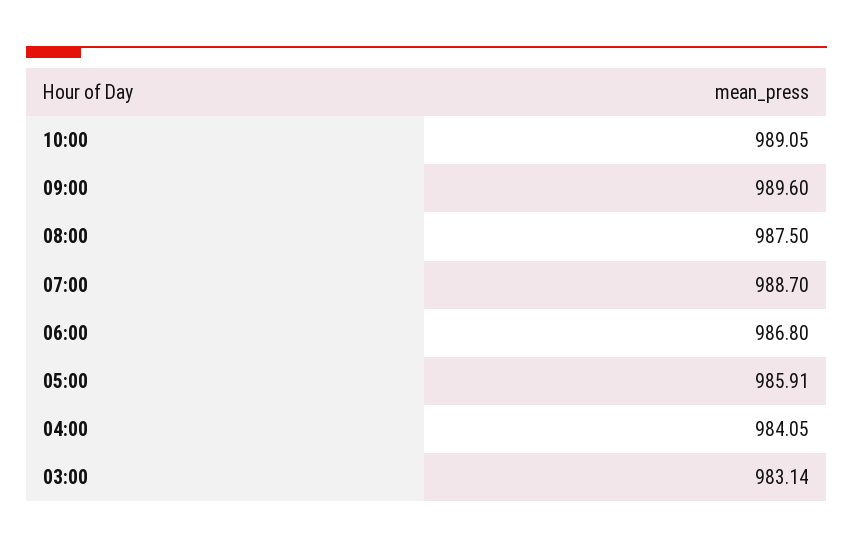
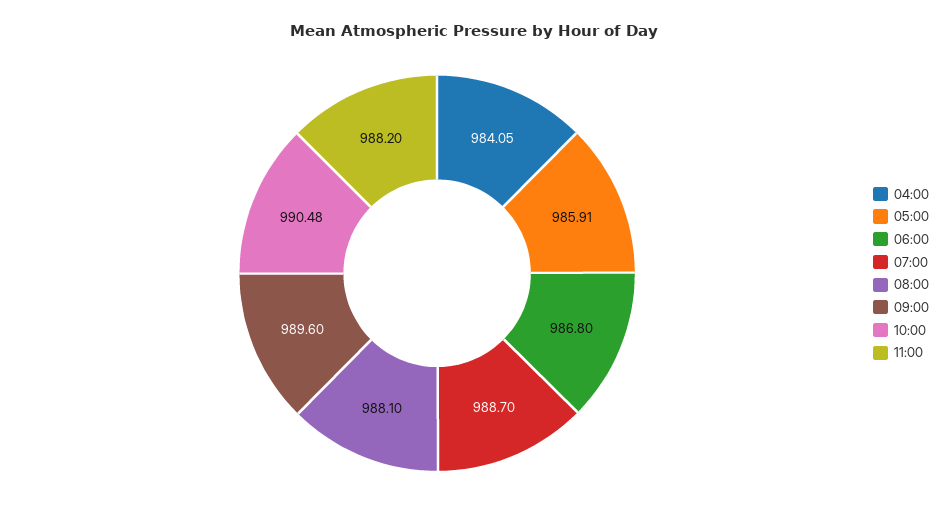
10:00: 989.05 -> 990.48
08:00: 987.5 -> 988.1
03:00: 983.14 -> none
11:00: none -> 988.2

